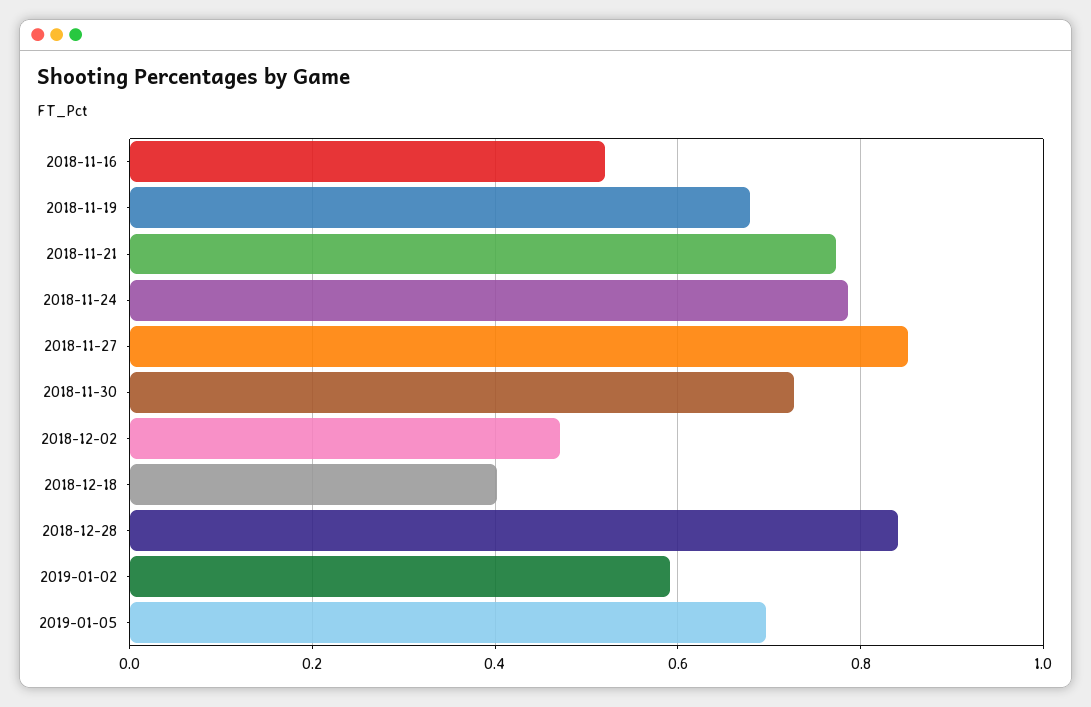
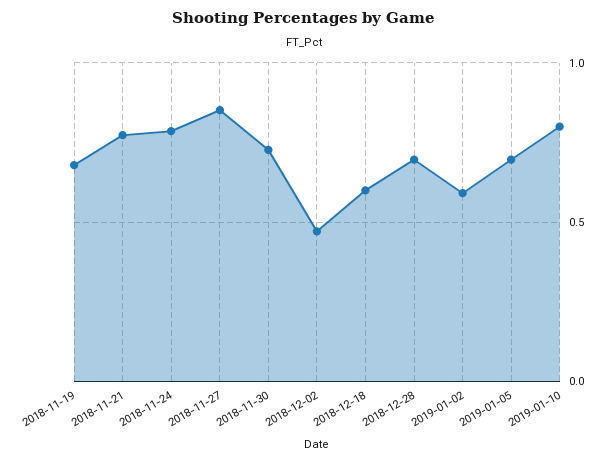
2018-11-16: 0.52 -> none
2018-12-18: 0.4 -> 0.6
2018-12-28: 0.84 -> 0.7
2019-01-10: none -> 0.8

